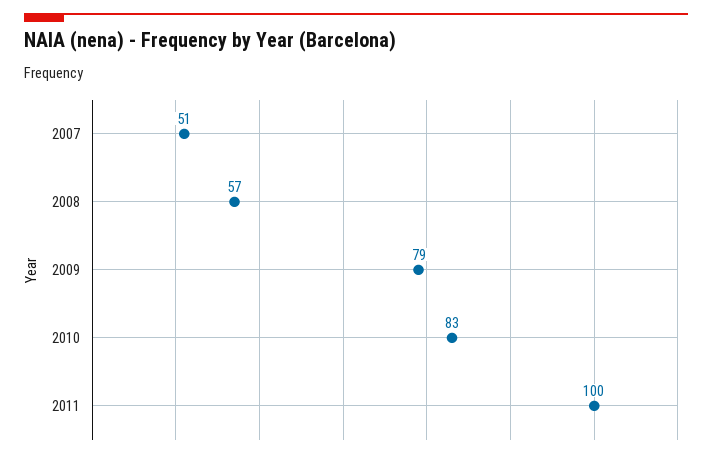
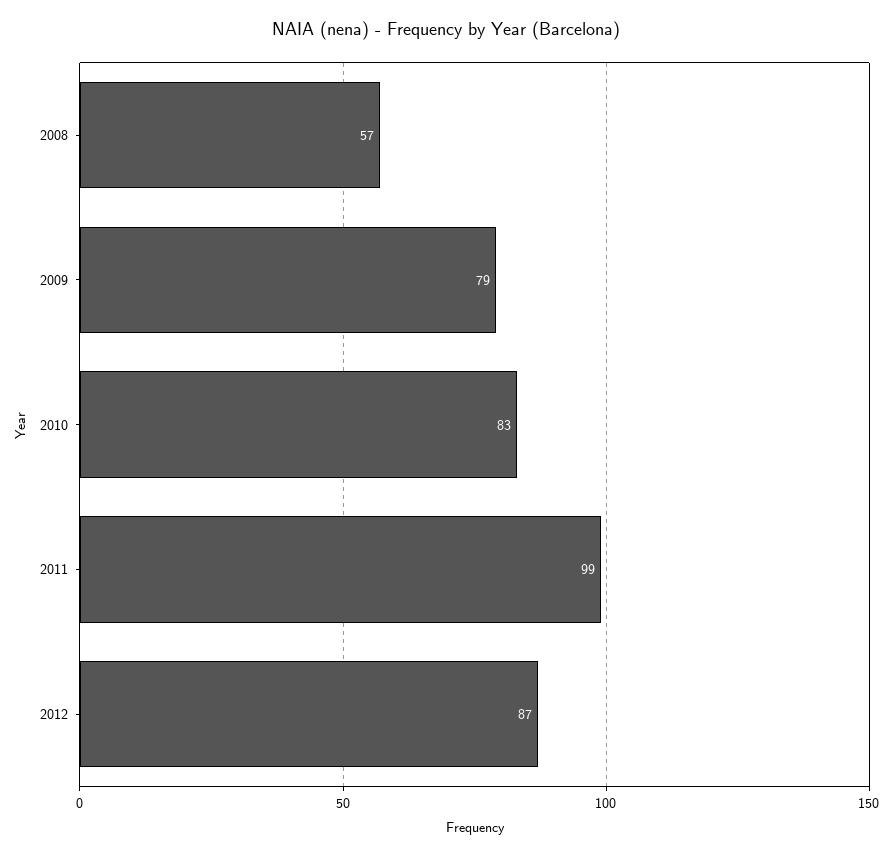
2007: 51 -> none
2011: 100 -> 99
2012: none -> 87

